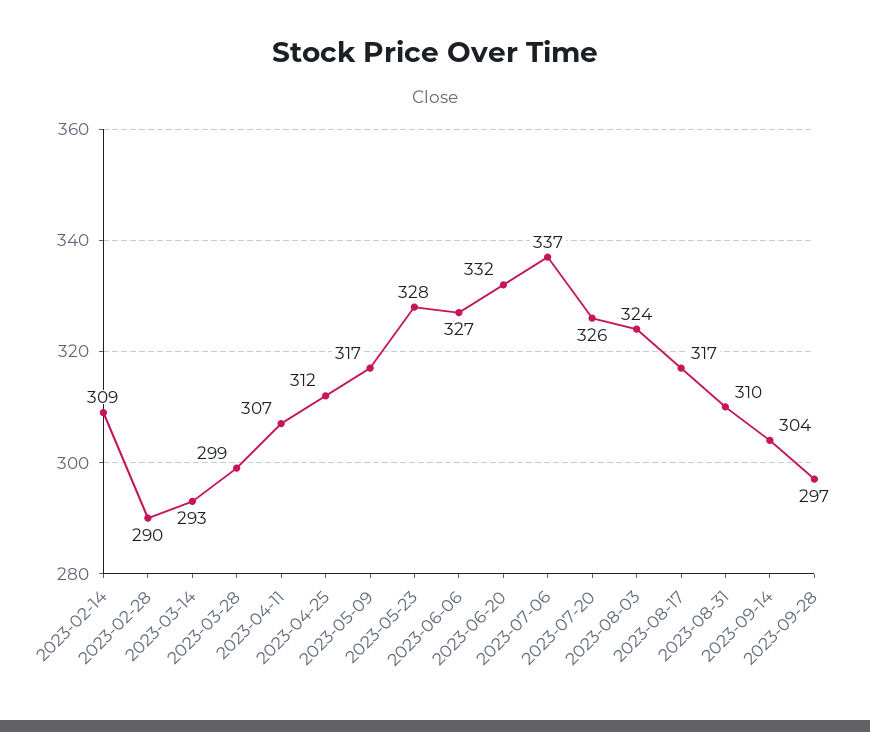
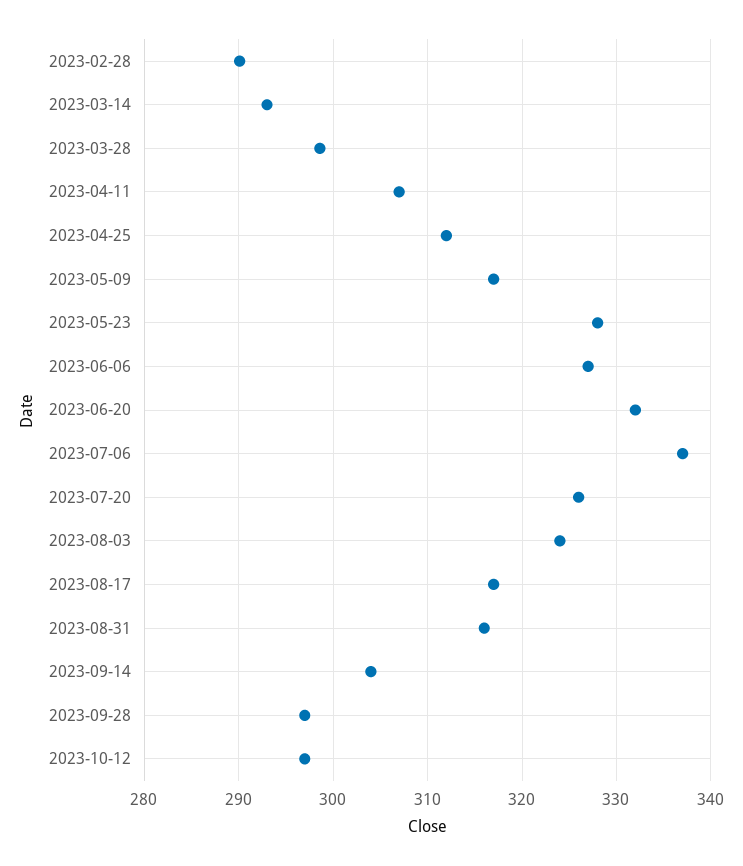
2023-02-14: 309 -> none
2023-08-31: 310 -> 316
2023-10-12: none -> 297

